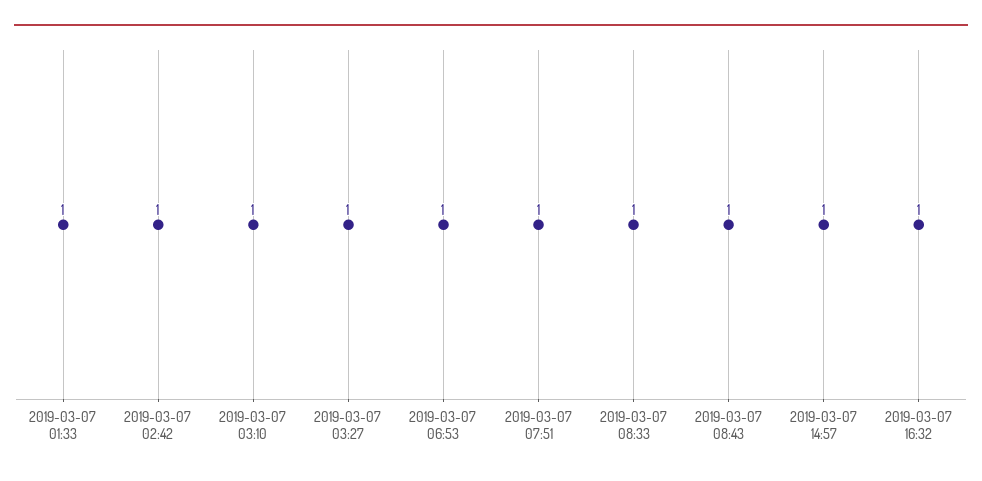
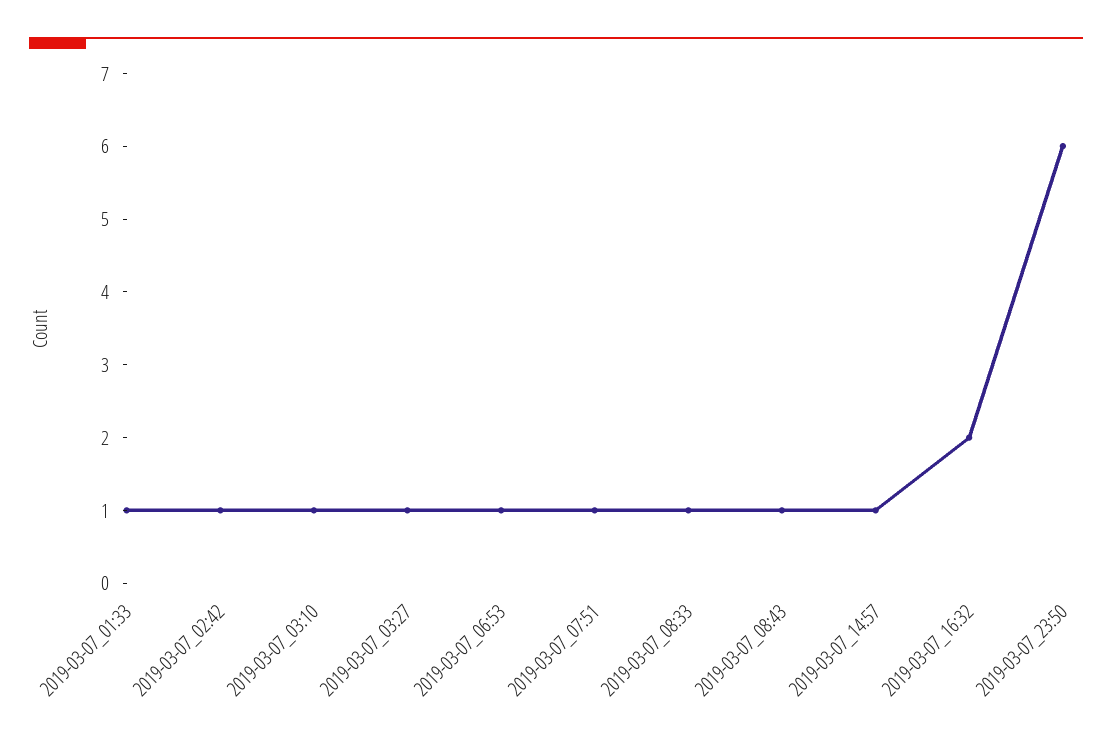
2019-03-07 16:32: 1 -> 2
2019-03-07_23:50: none -> 6

